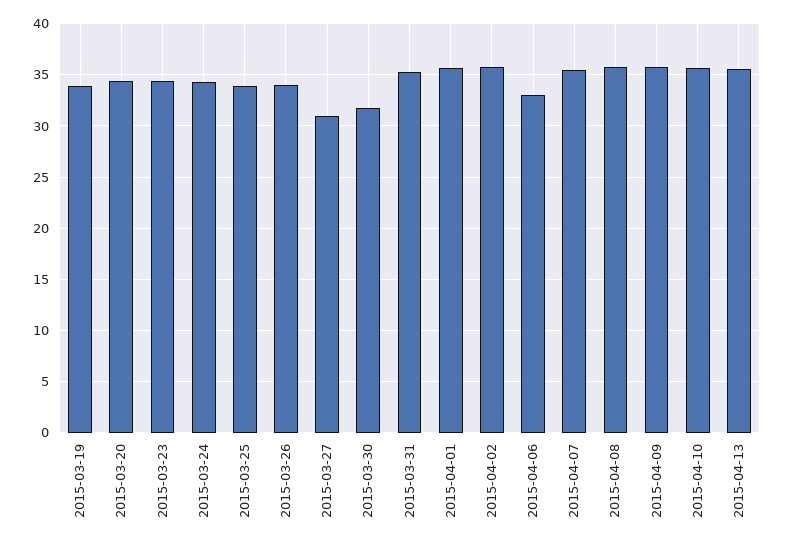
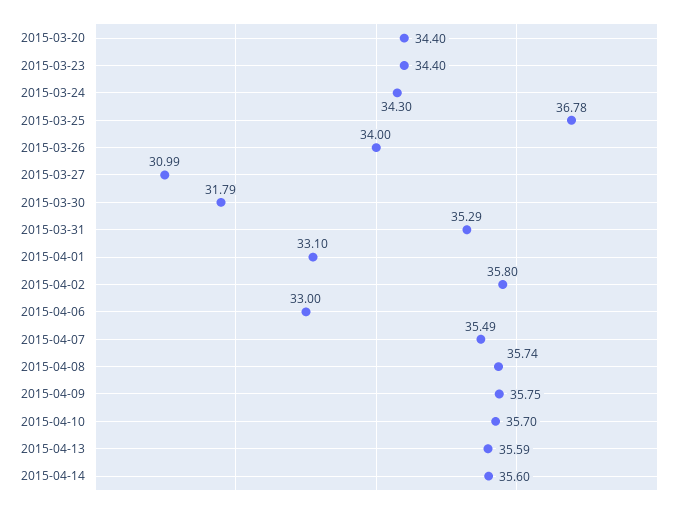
2015-03-19: 34 -> none
2015-03-25: 34 -> 36.78
2015-04-01: 36 -> 33.1
2015-04-14: none -> 35.6

